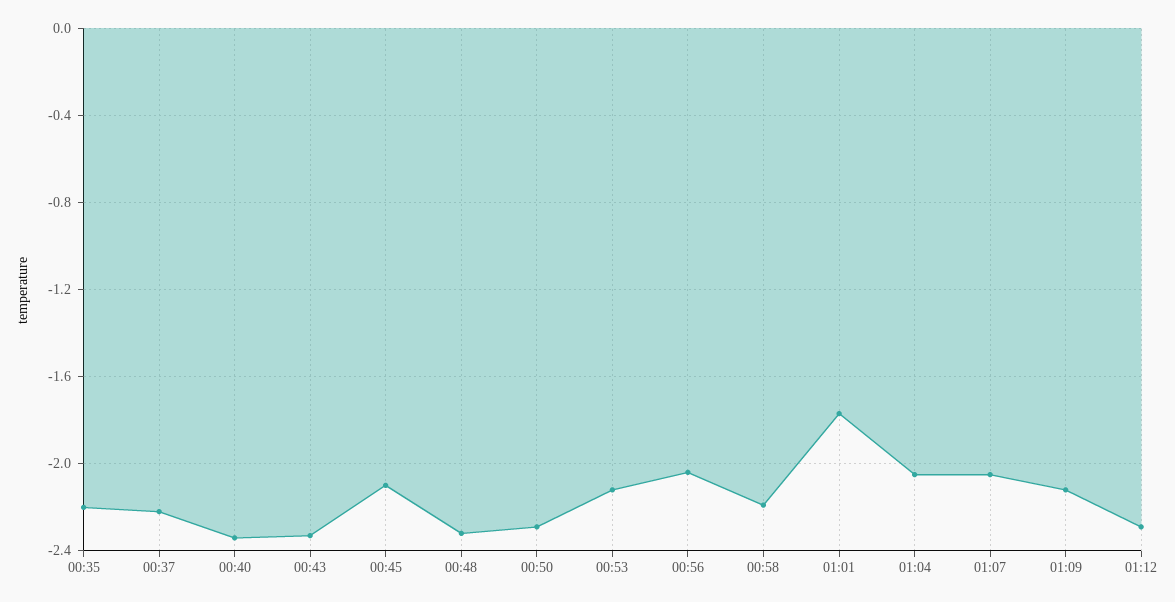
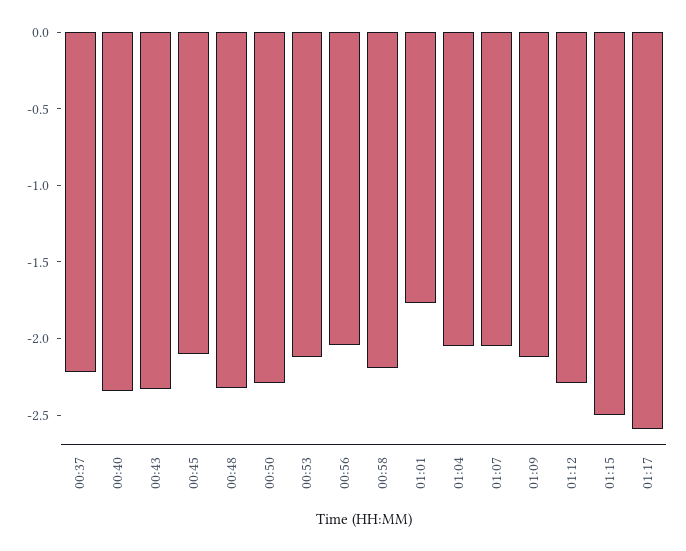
00:35: -2.2 -> none
01:15: none -> -2.5
01:17: none -> -2.6

